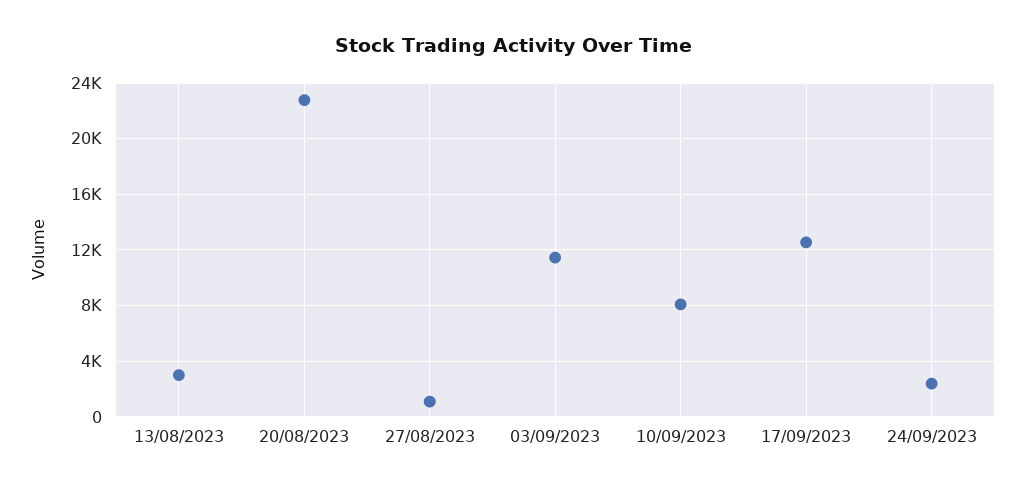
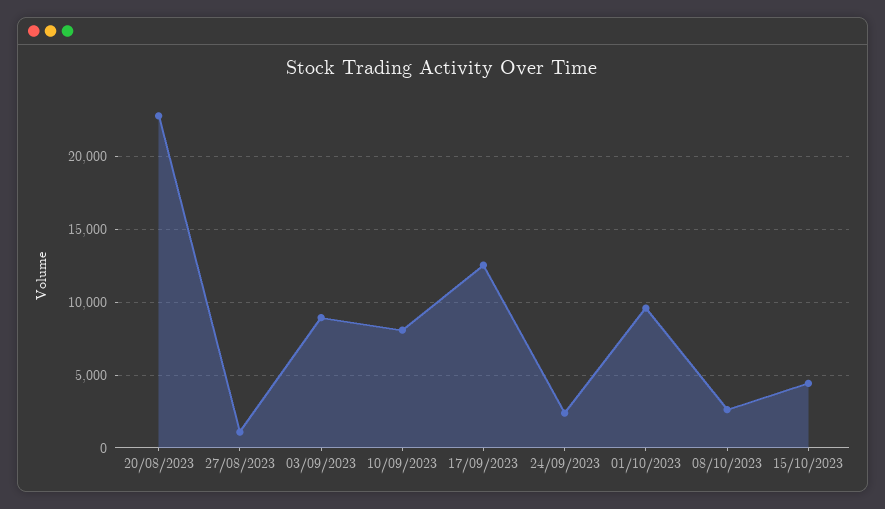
13/08/2023: 3000 -> none
03/09/2023: 11500 -> 9000
01/10/2023: none -> 9500
08/10/2023: none -> 2500
15/10/2023: none -> 4500

